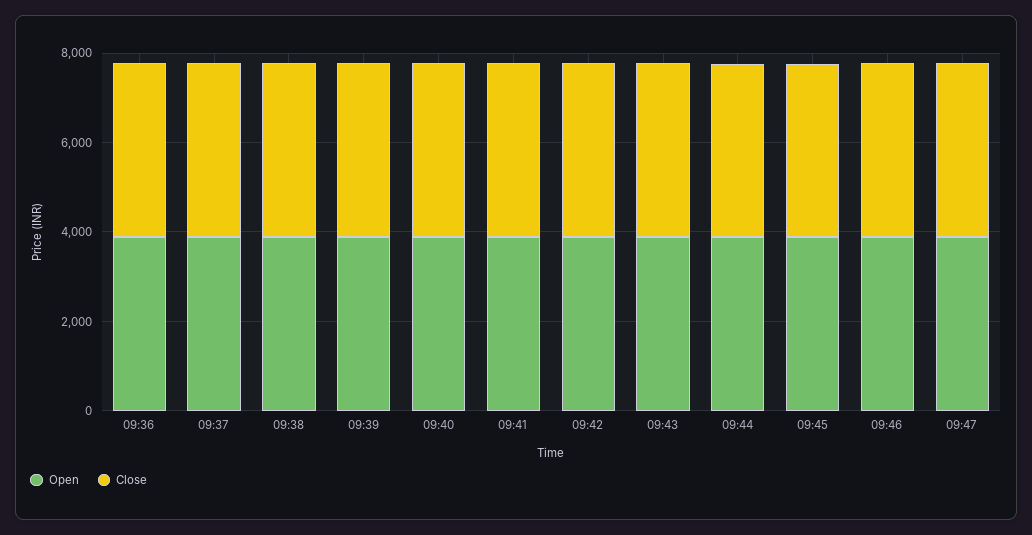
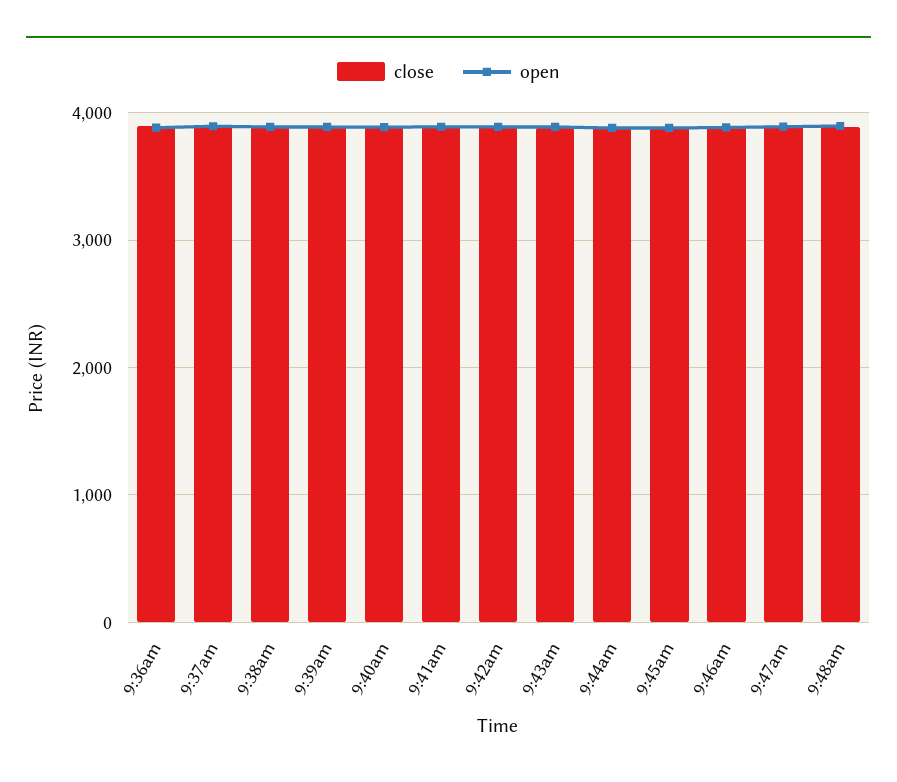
Close, 9:48am: none -> 3900
Open, 9:48am: none -> 3900

